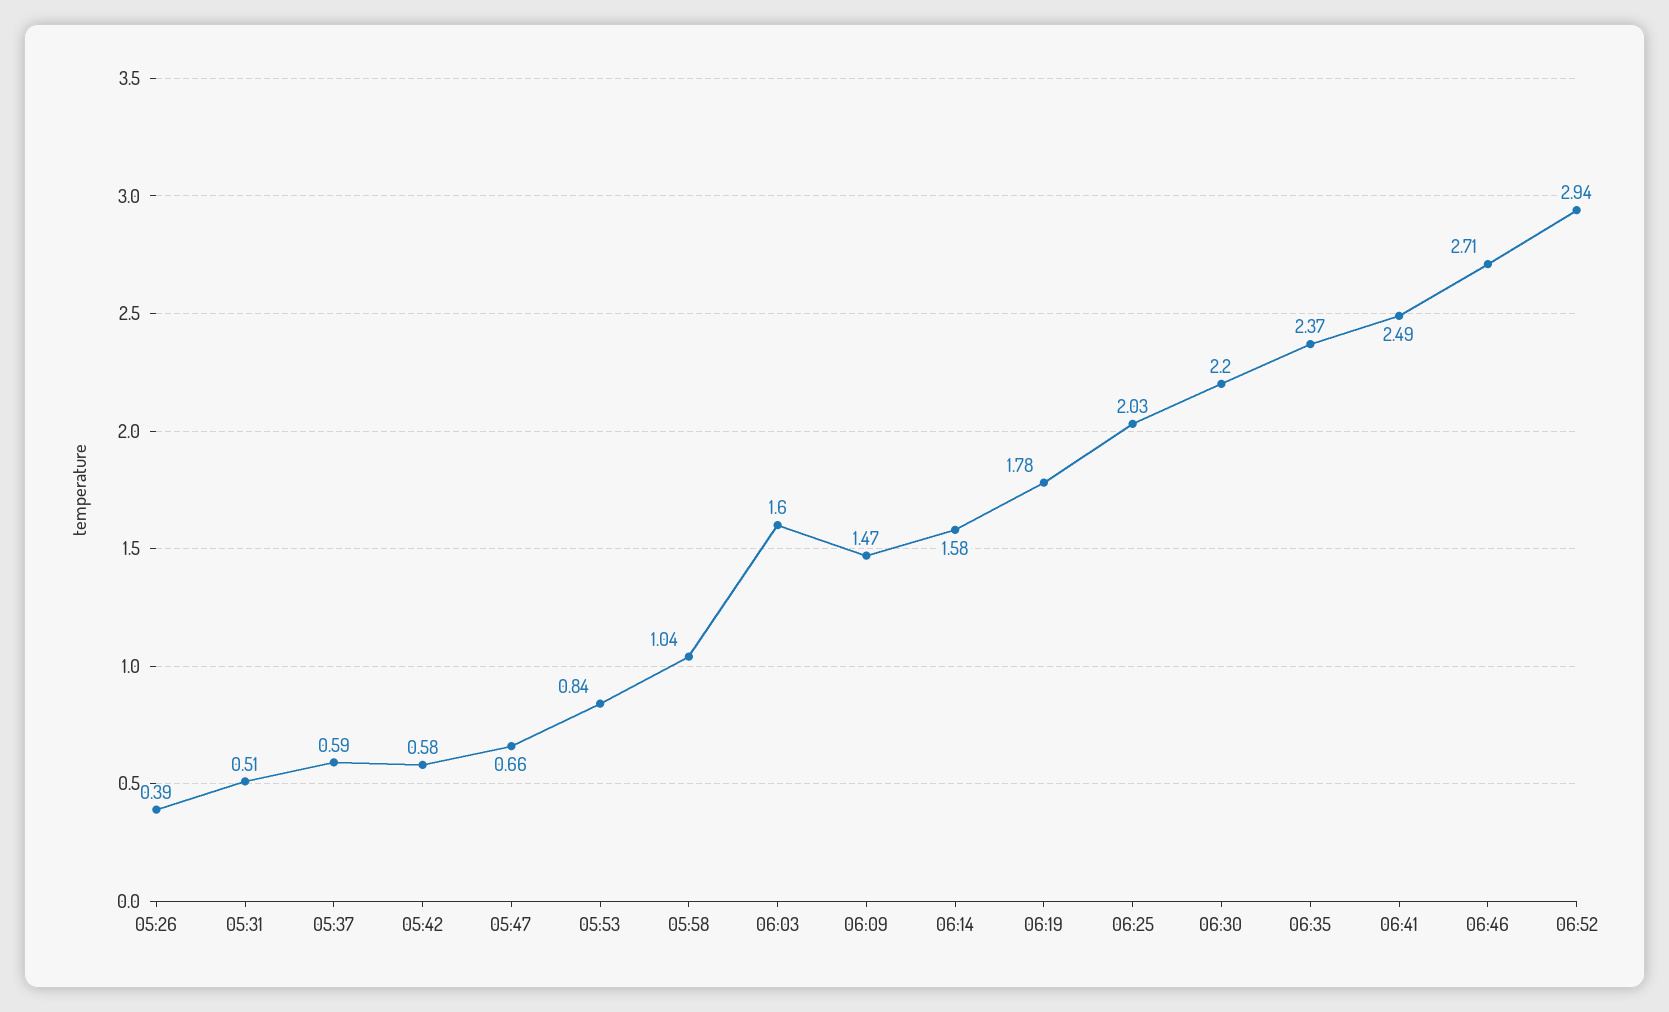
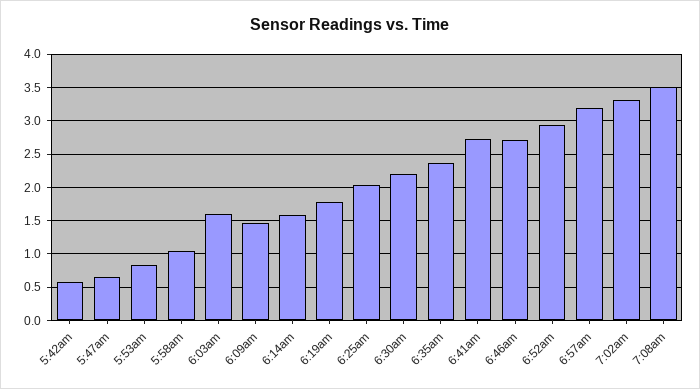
05:26: 0.39 -> none
05:31: 0.51 -> none
05:37: 0.59 -> none
06:41: 2.49 -> 2.7
6:57am: none -> 3.2
7:02am: none -> 3.3
7:08am: none -> 3.5

